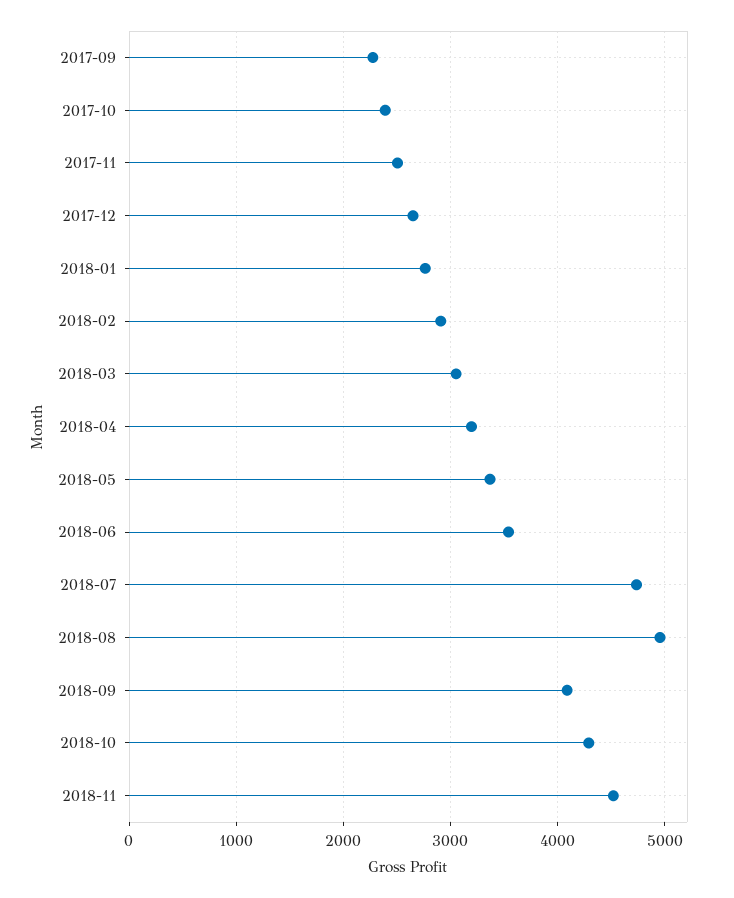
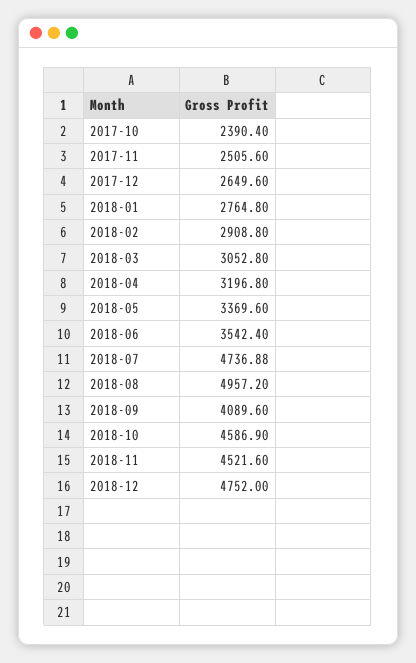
2017-09: 2300 -> none
2018-10: 4300 -> 4586.9
2018-12: none -> 4752

